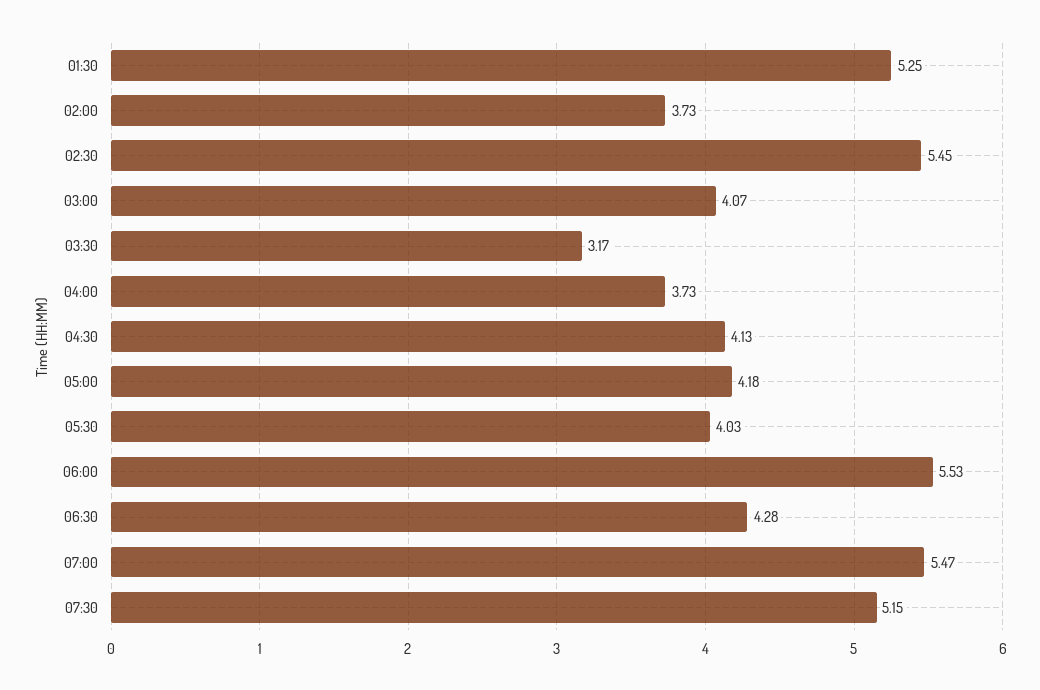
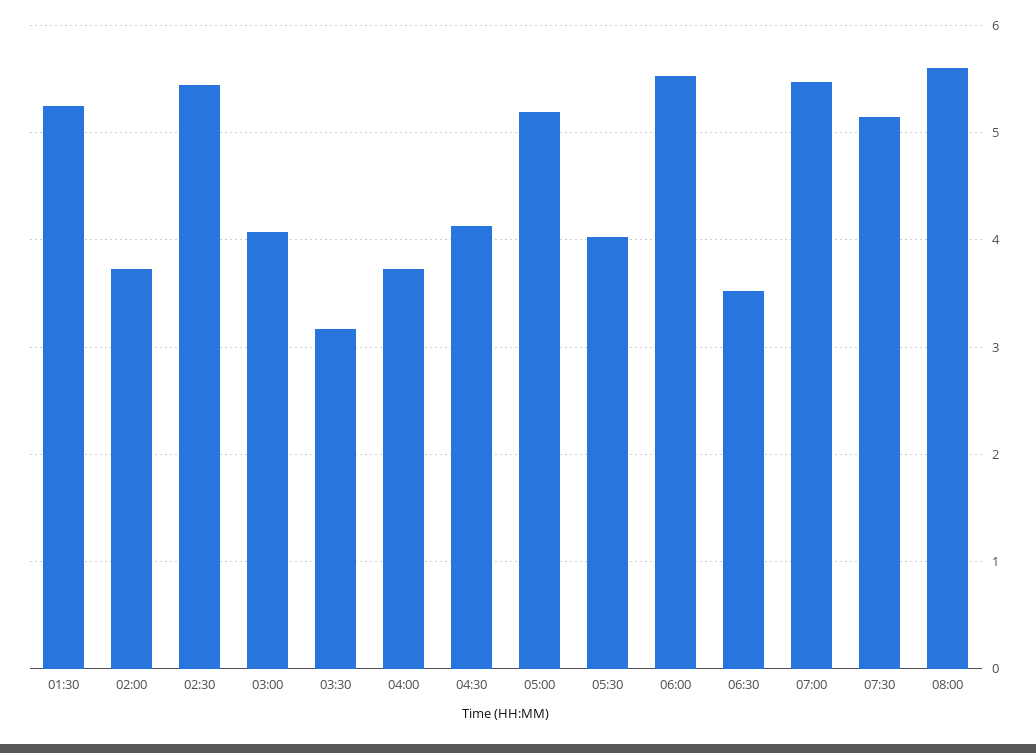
05:00: 4.18 -> 5.2
06:30: 4.28 -> 3.5
08:00: none -> 5.6

